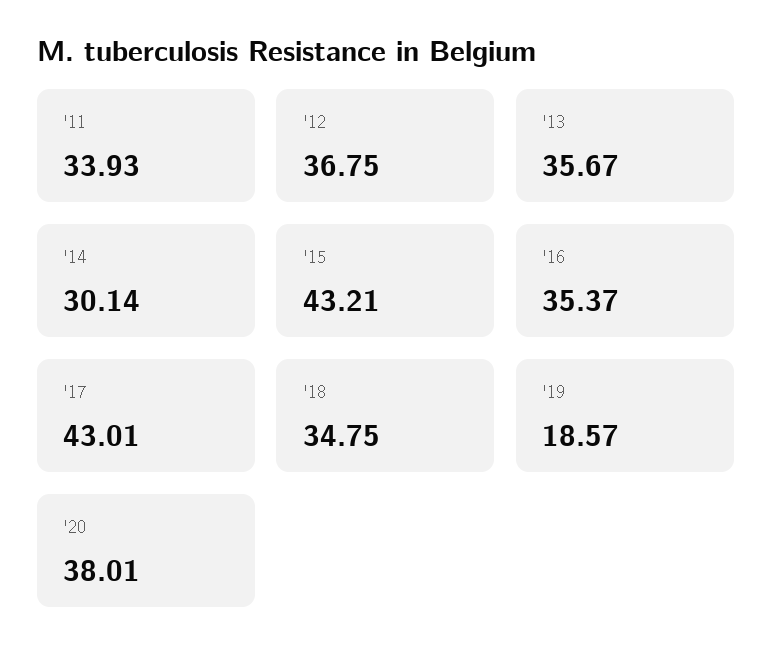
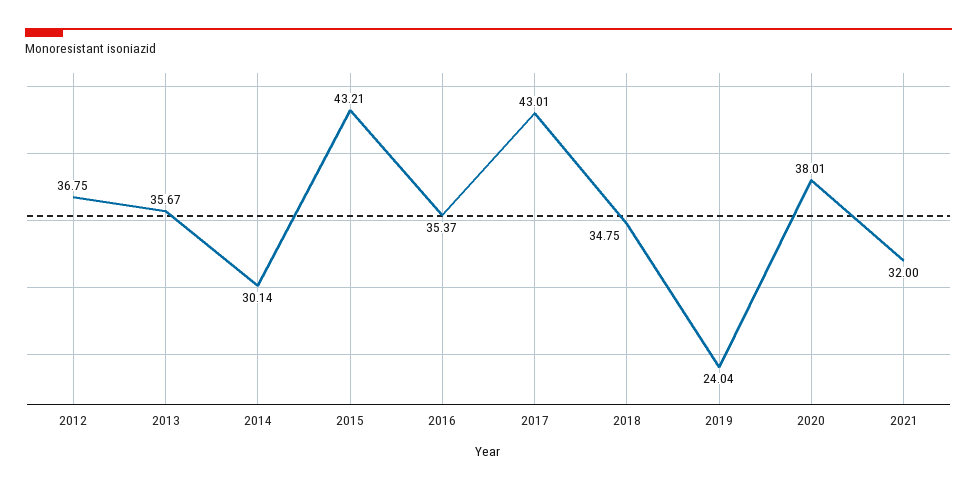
'11: 33.93 -> none
'19: 18.57 -> 24.04
2021: none -> 32

